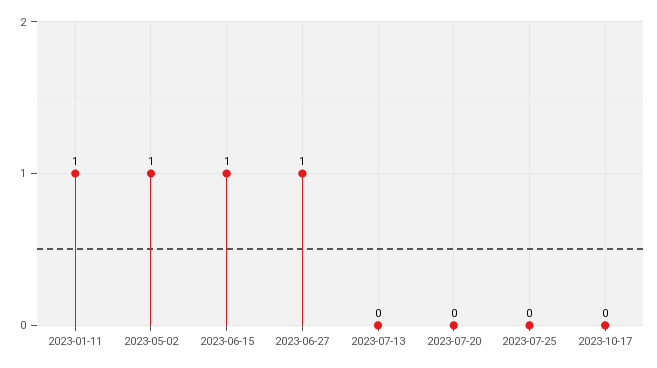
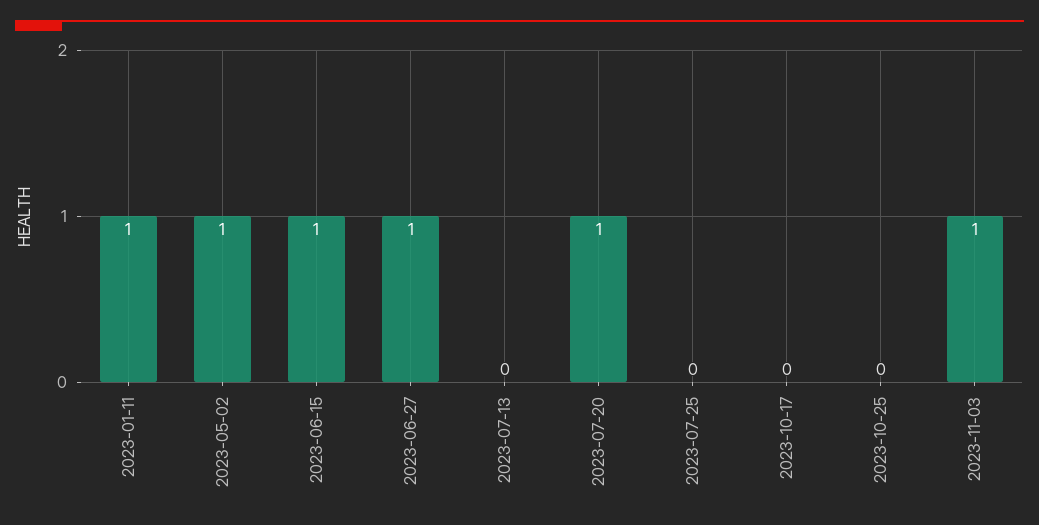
2023-07-20: 0 -> 1
2023-10-25: none -> 0
2023-11-03: none -> 1

